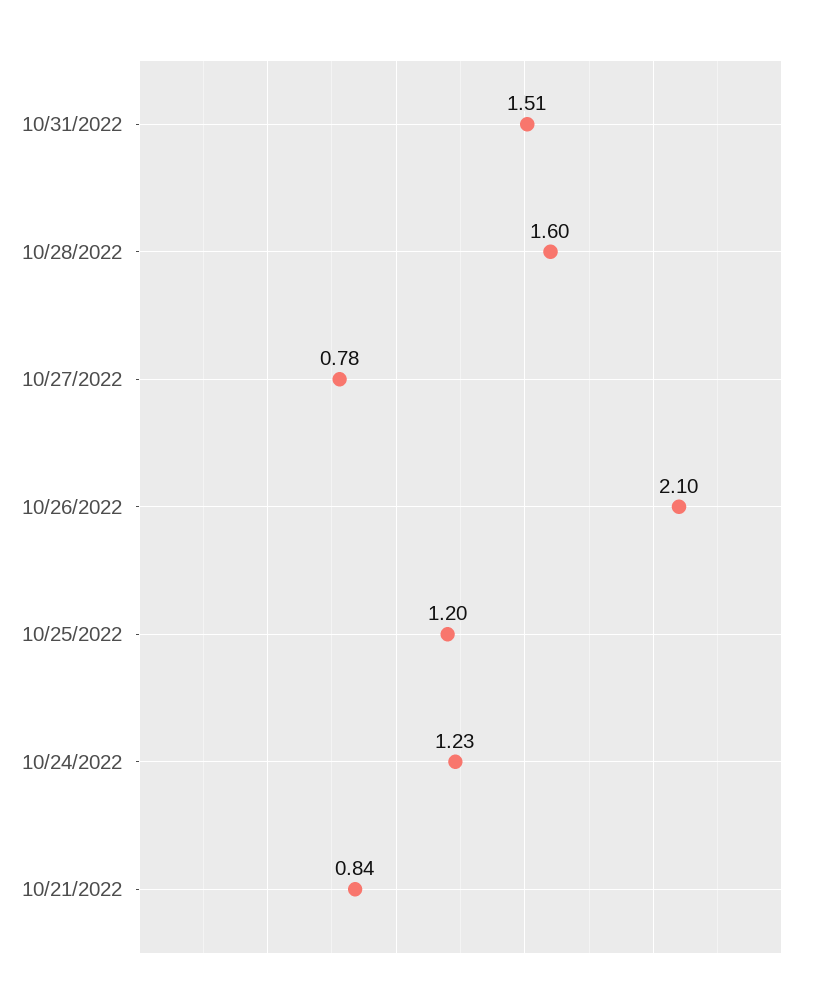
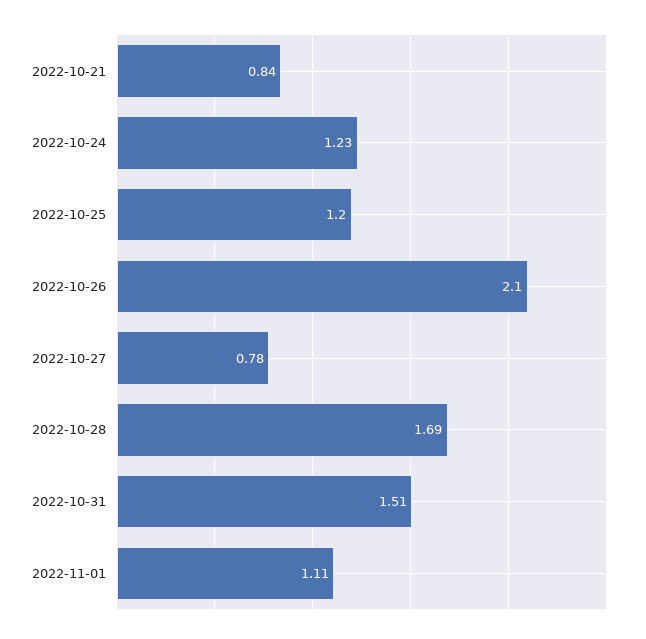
10/28/2022: 1.6 -> 1.69
2022-11-01: none -> 1.11

